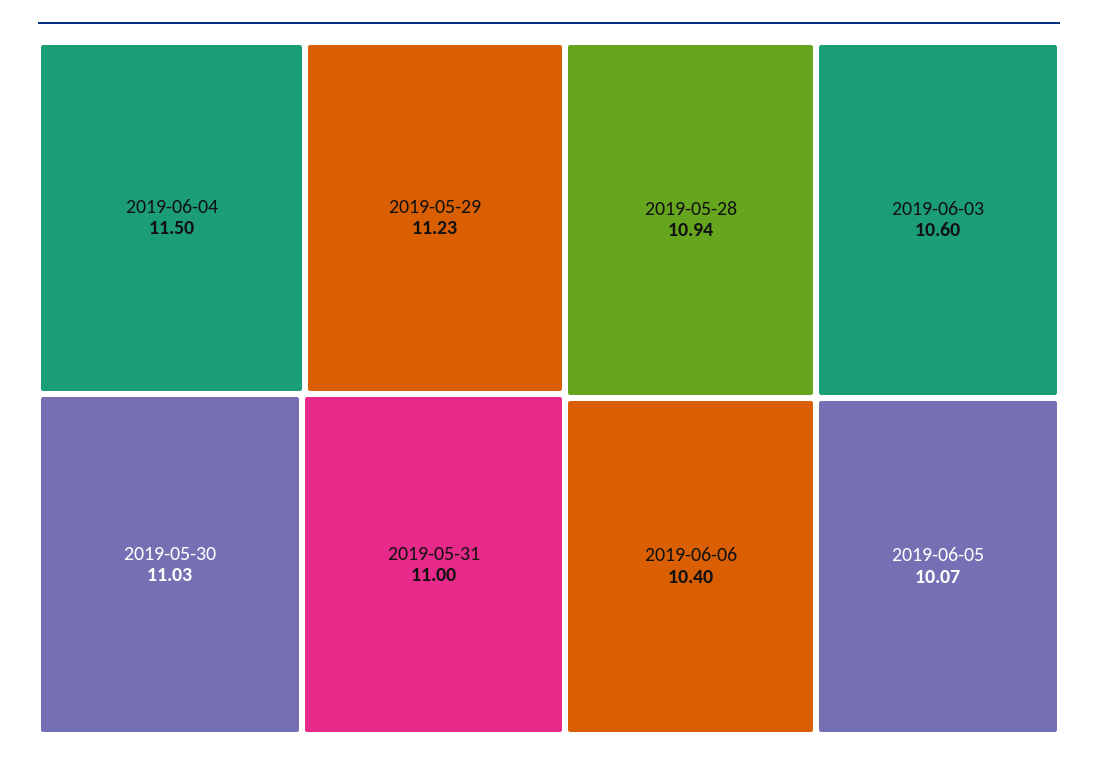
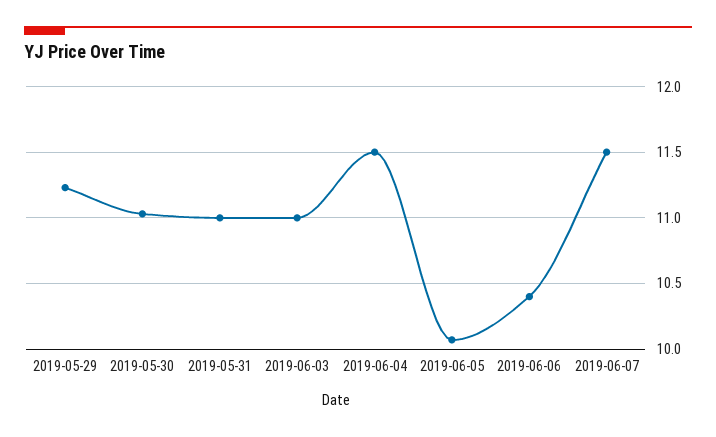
2019-05-28: 10.94 -> none
2019-06-03: 10.6 -> 11
2019-06-07: none -> 11.5

